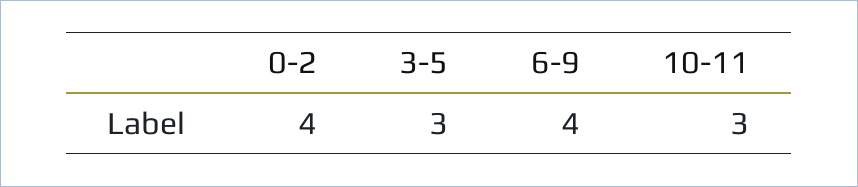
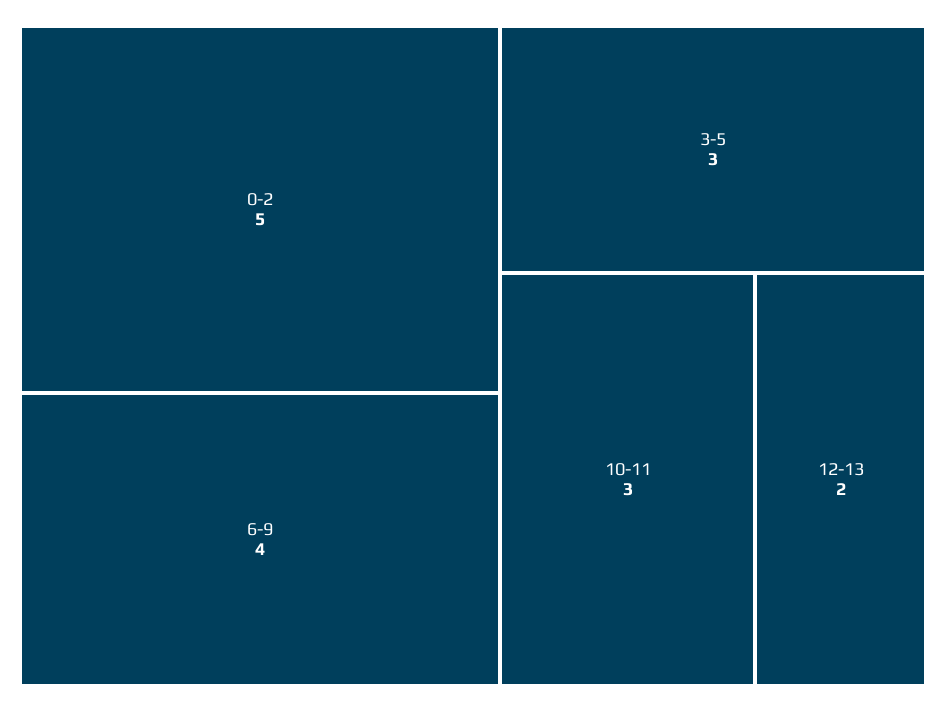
0-2: 4 -> 5
12-13: none -> 2

